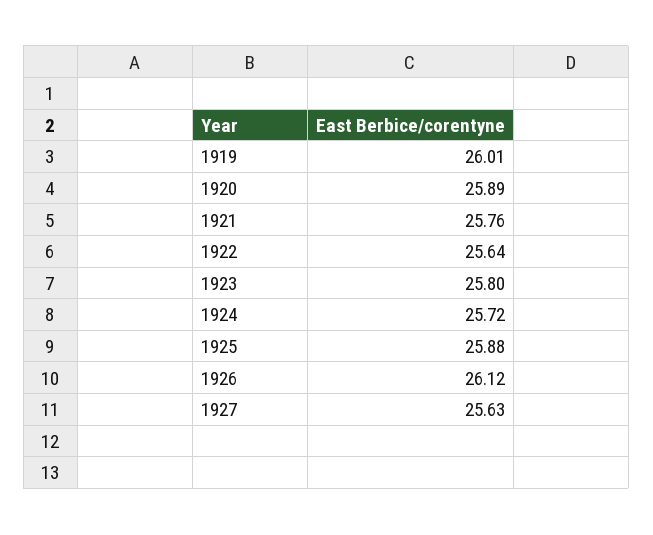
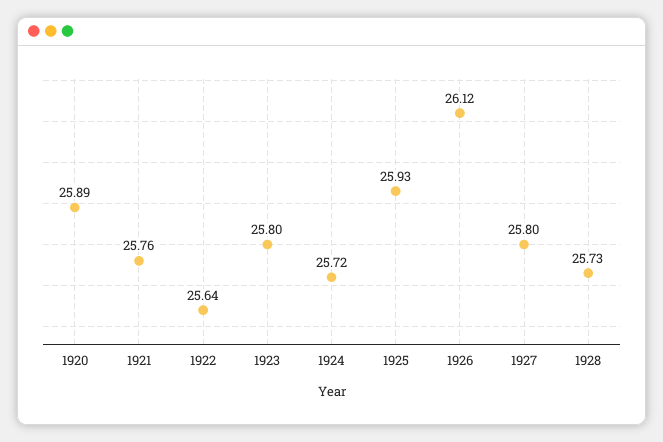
1919: 26.01 -> none
1925: 25.88 -> 25.93
1927: 25.63 -> 25.8
1928: none -> 25.73

